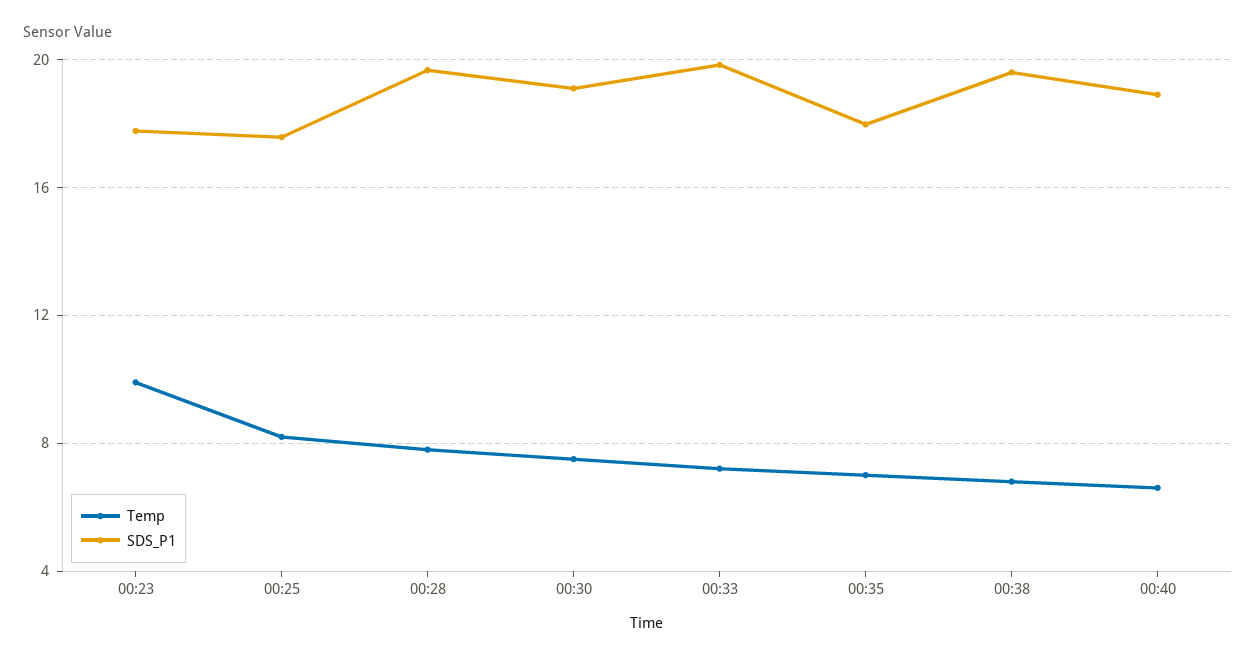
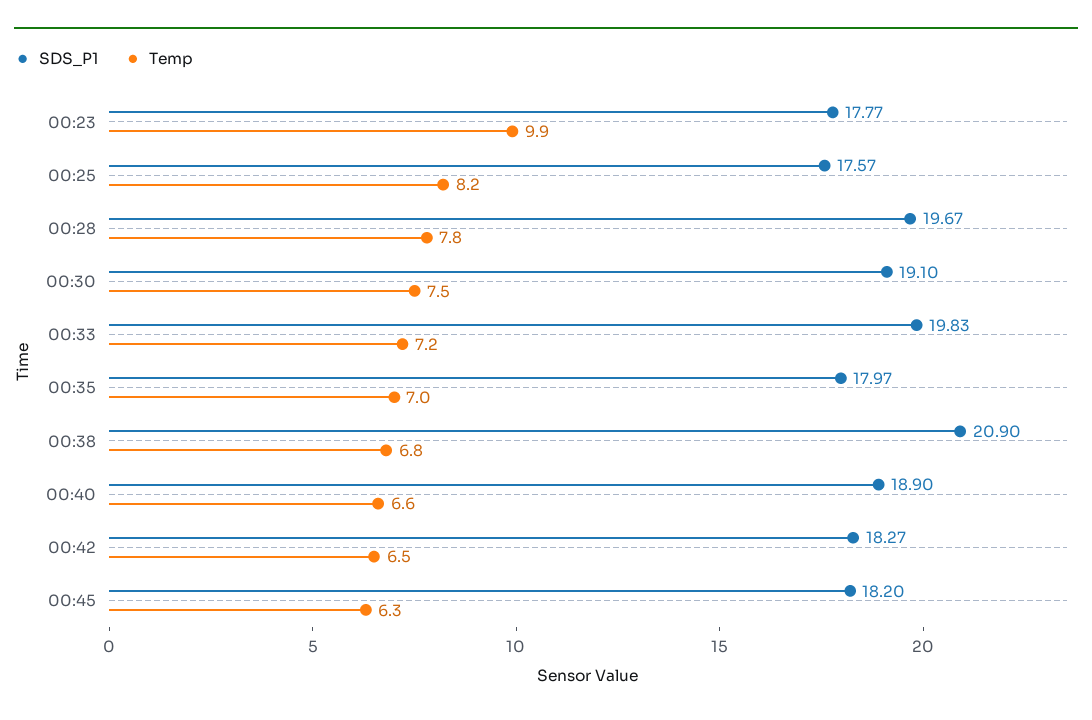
SDS_P1, 00:38: 19.5 -> 20.9
SDS_P1, 00:42: none -> 18.27
Temp, 00:42: none -> 6.5
SDS_P1, 00:45: none -> 18.2
Temp, 00:45: none -> 6.3

